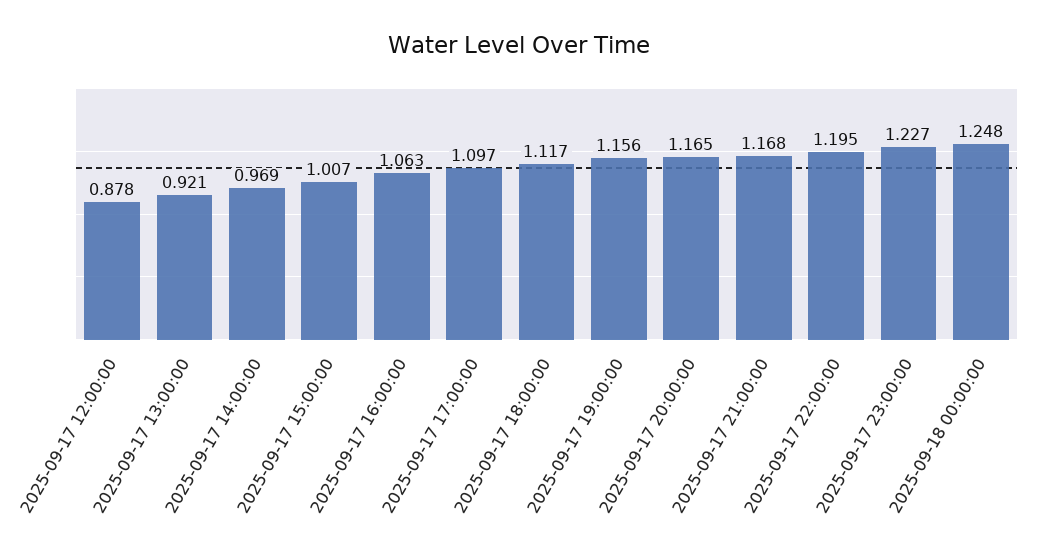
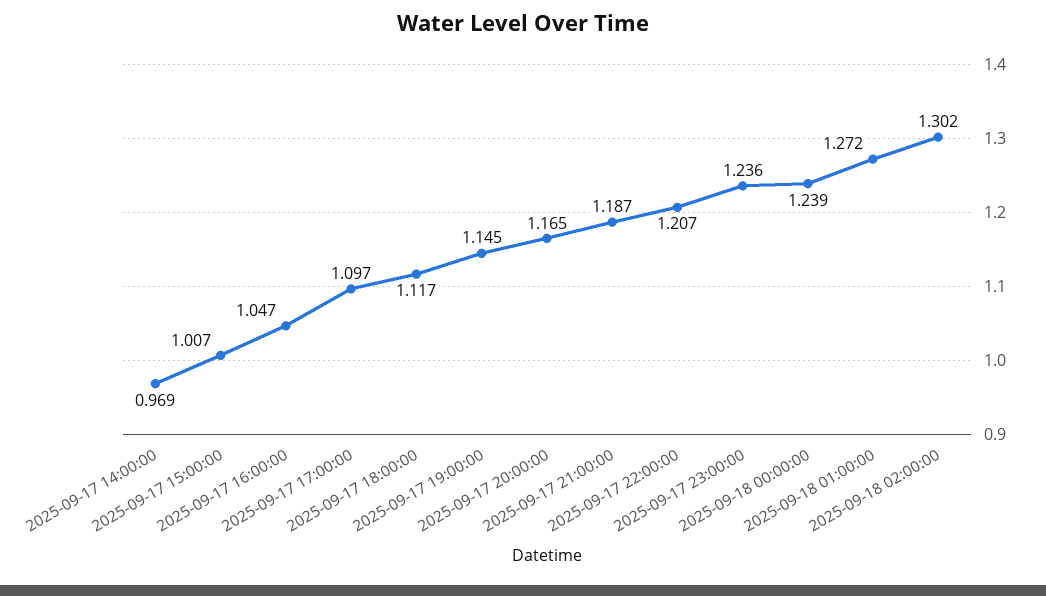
2025-09-17 12:00:00: 0.878 -> none
2025-09-17 13:00:00: 0.921 -> none
2025-09-17 16:00:00: 1.063 -> 1.047
2025-09-17 19:00:00: 1.156 -> 1.145
2025-09-17 21:00:00: 1.168 -> 1.187
2025-09-17 22:00:00: 1.195 -> 1.207
2025-09-17 23:00:00: 1.227 -> 1.236
2025-09-18 00:00:00: 1.248 -> 1.239
2025-09-18 01:00:00: none -> 1.272
2025-09-18 02:00:00: none -> 1.302

